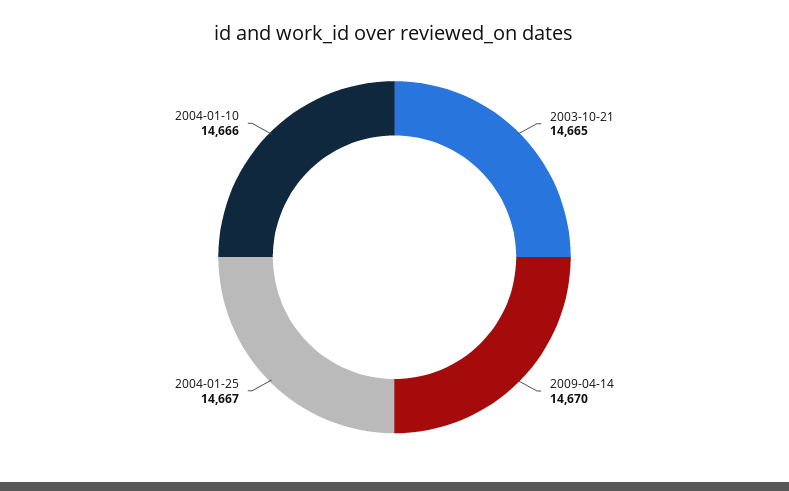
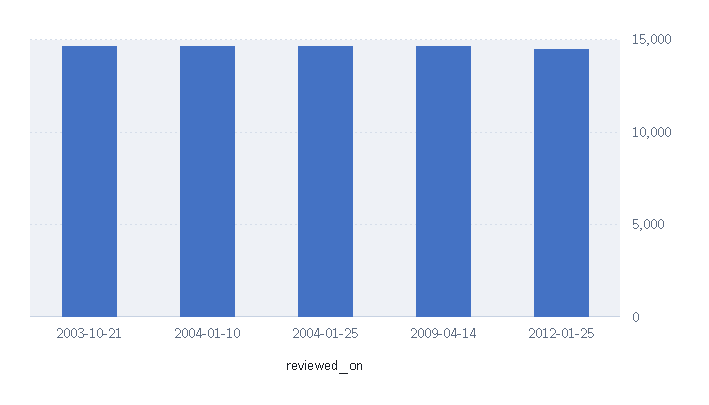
2012-01-25: none -> 14500

